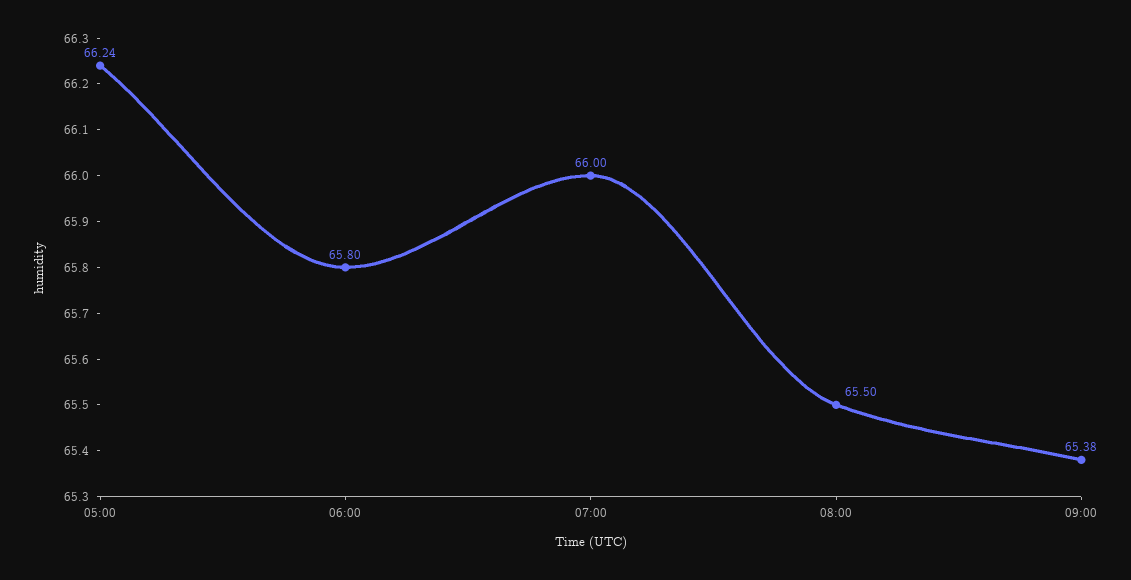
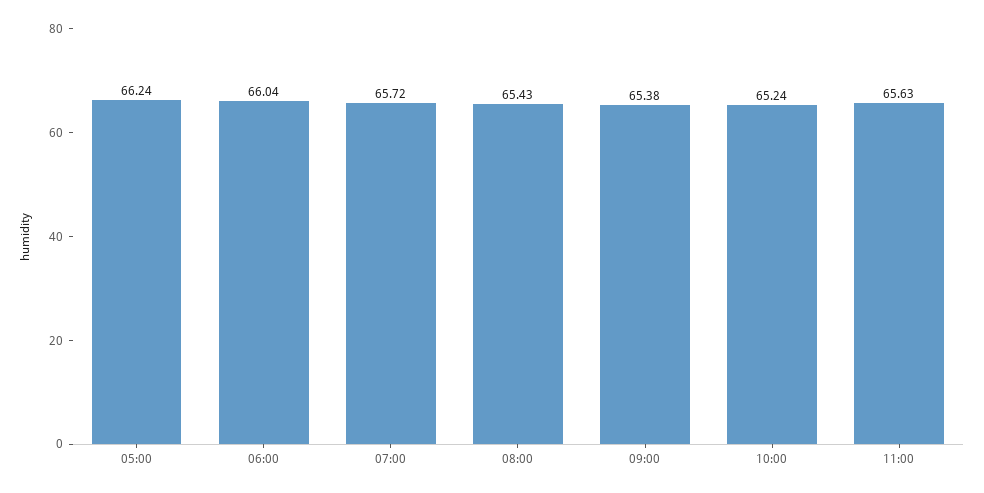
06:00: 65.8 -> 66.04
07:00: 66 -> 65.72
08:00: 65.5 -> 65.43
10:00: none -> 65.24
11:00: none -> 65.63

